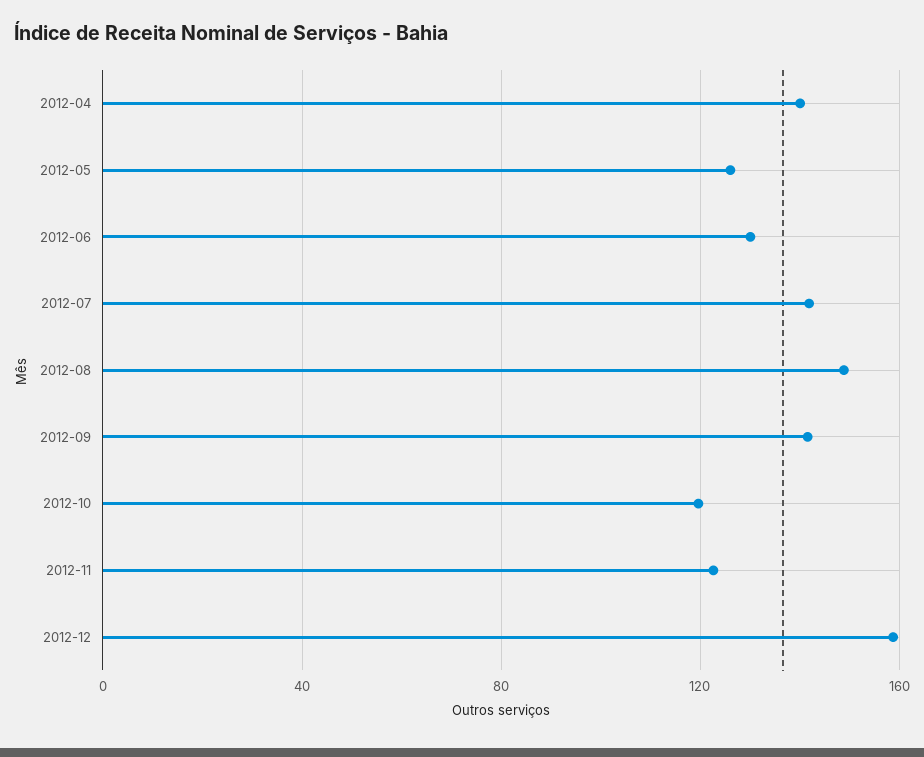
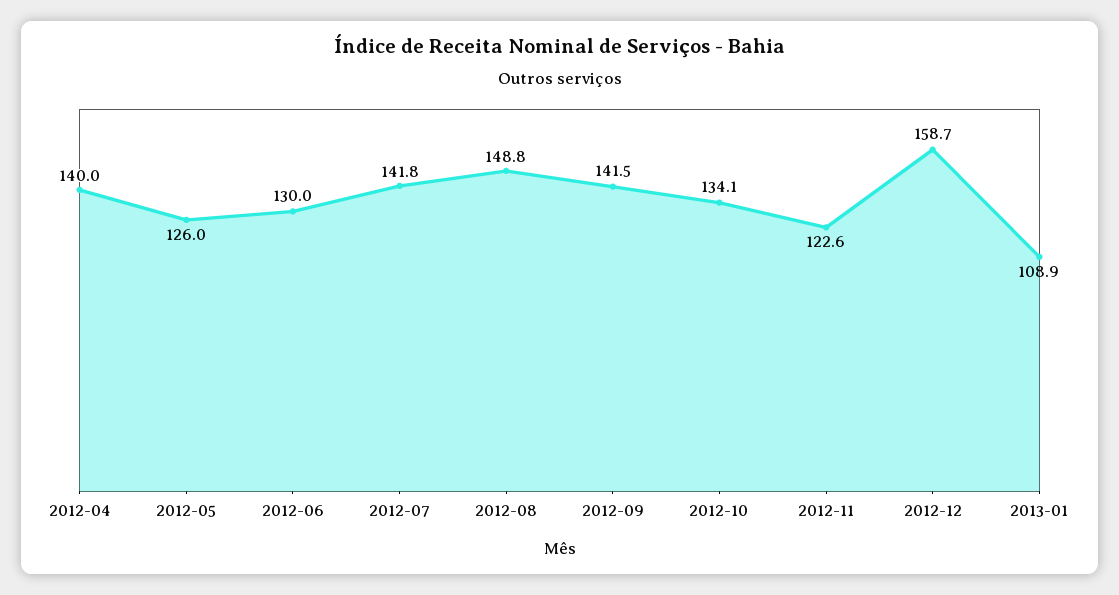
2012-10: 120 -> 134.1
2013-01: none -> 108.9

